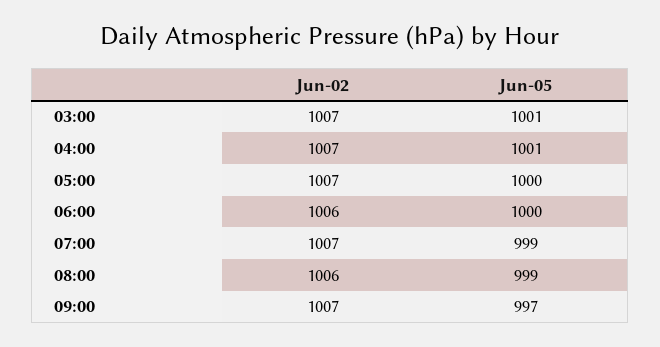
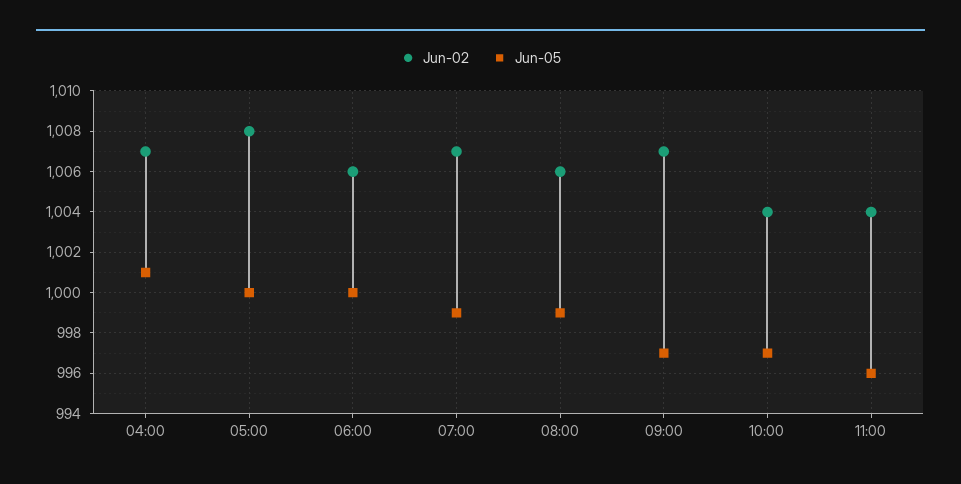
Jun-02, 03:00: 1007 -> none
Jun-05, 03:00: 1001 -> none
Jun-02, 05:00: 1007 -> 1008
Jun-02, 10:00: none -> 1004
Jun-05, 10:00: none -> 997
Jun-02, 11:00: none -> 1004
Jun-05, 11:00: none -> 996

